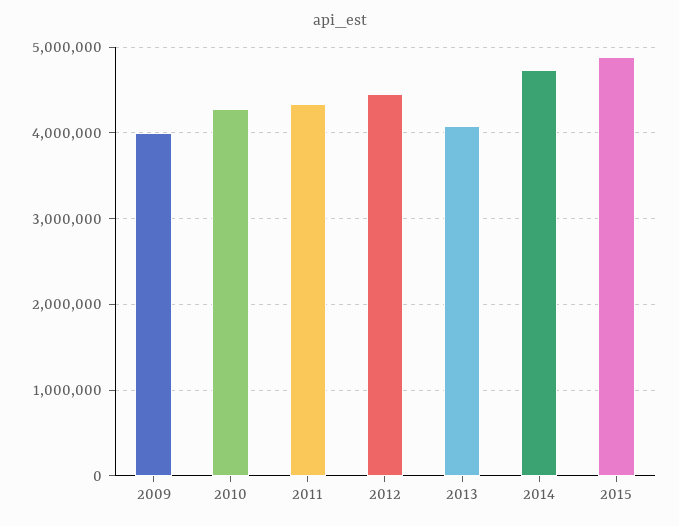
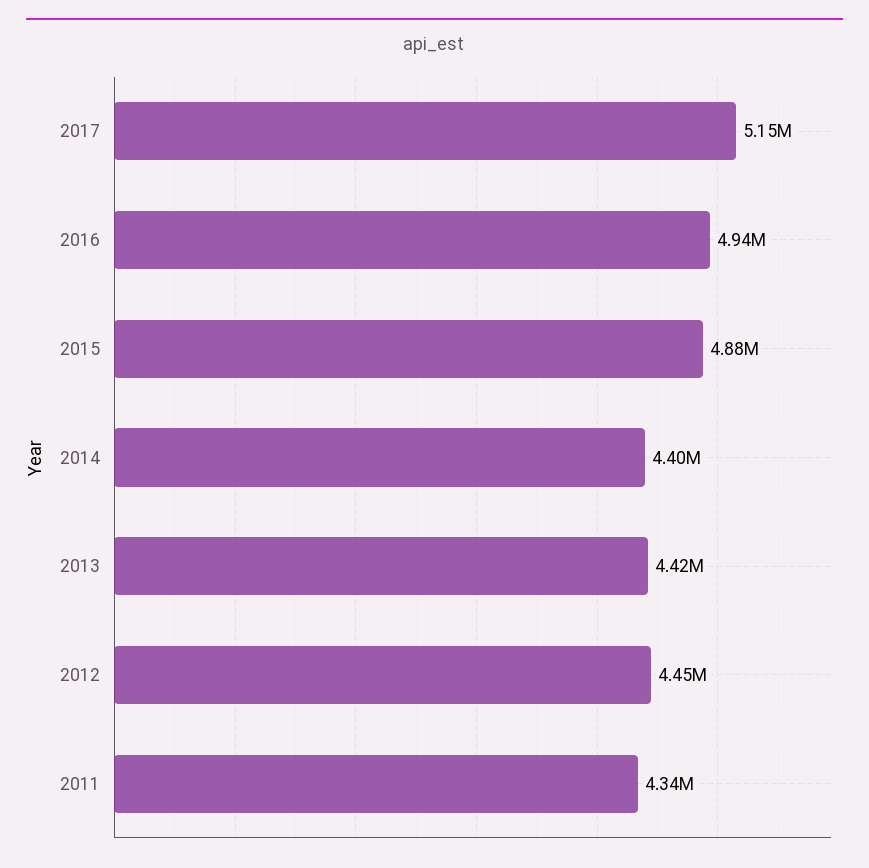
2009: 4000000 -> none
2010: 4300000 -> none
2013: 4100000 -> 4420000
2014: 4700000 -> 4400000
2017: none -> 5150000
2016: none -> 4940000

